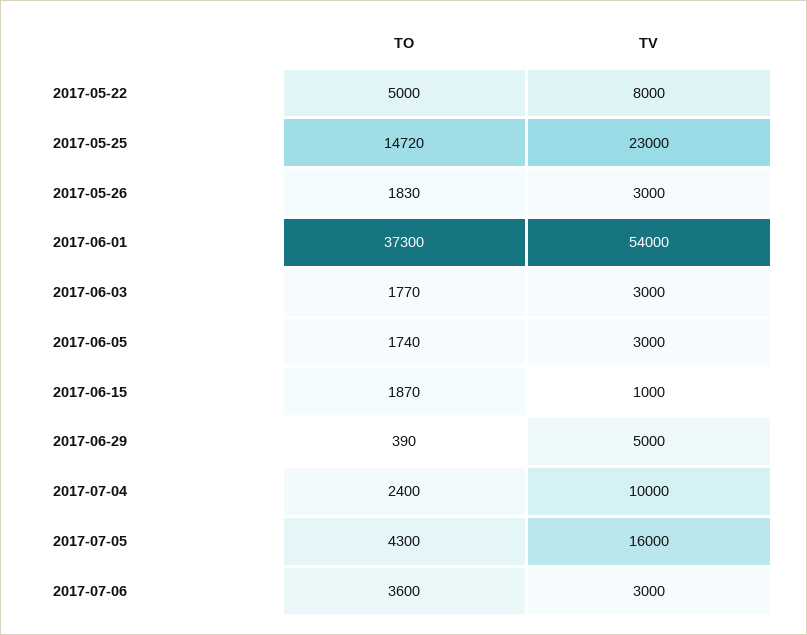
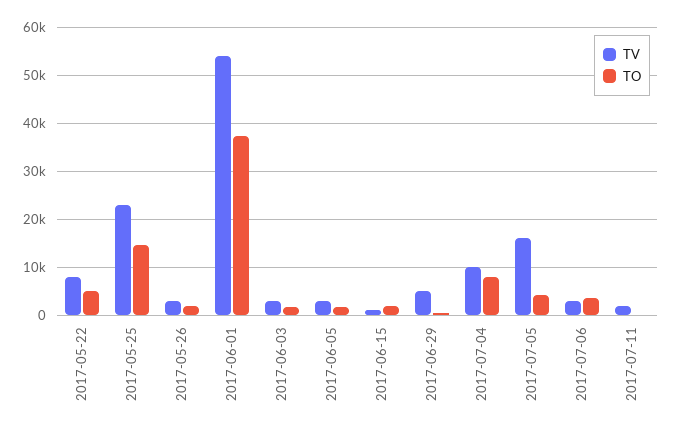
TO, 2017-07-04: 2400 -> 8000
TV, 2017-07-11: none -> 2000
TO, 2017-07-11: none -> 0

